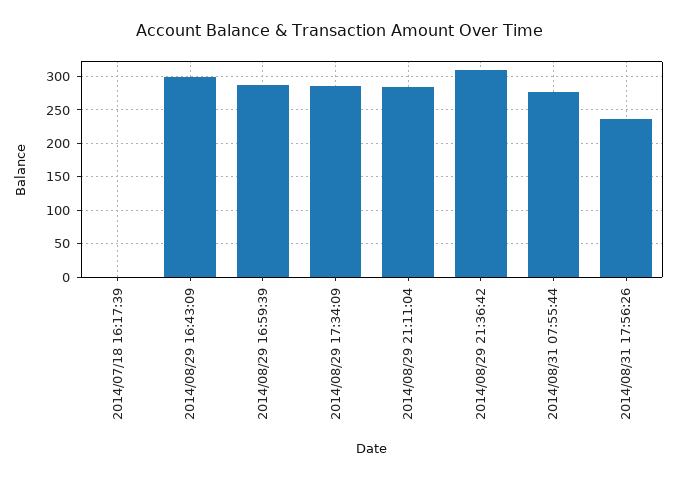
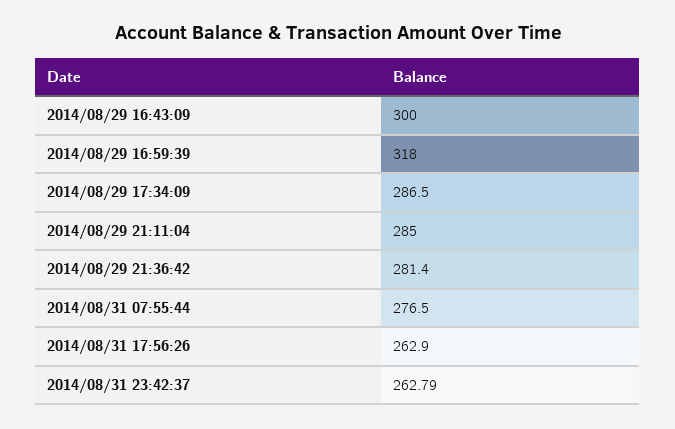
2014/07/18 16:17:39: 0 -> none
2014/08/29 16:59:39: 290 -> 318
2014/08/29 21:36:42: 310 -> 281.4
2014/08/31 17:56:26: 240 -> 262.9
2014/08/31 23:42:37: none -> 262.79

